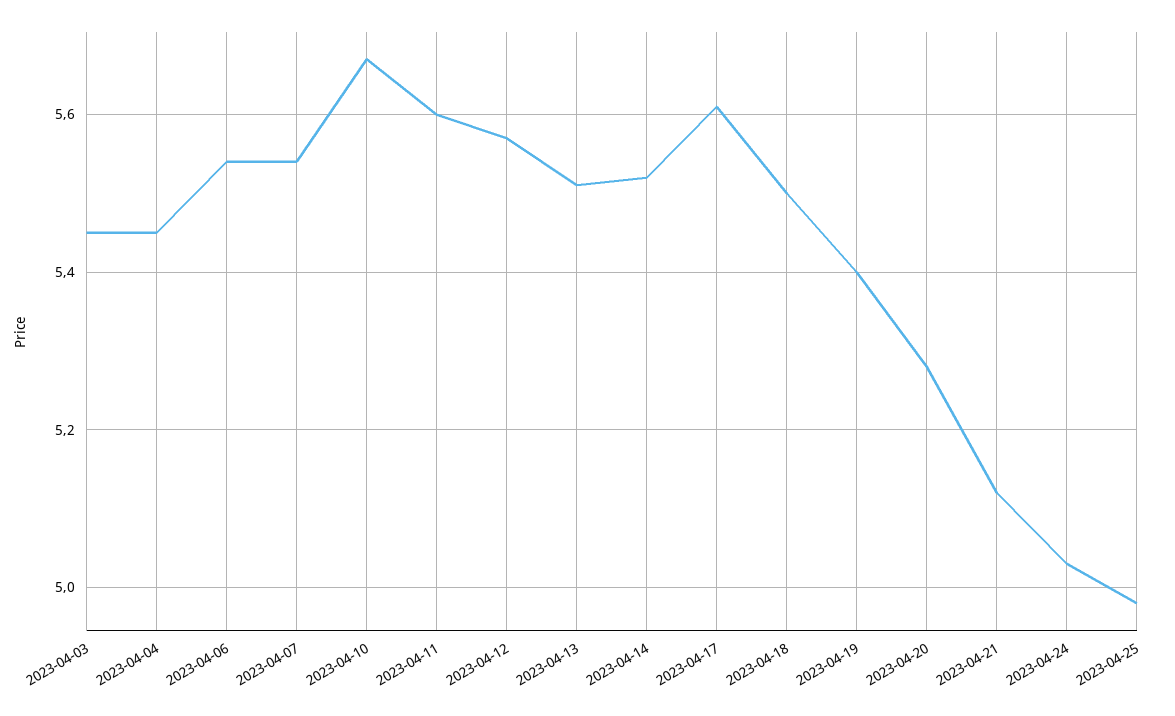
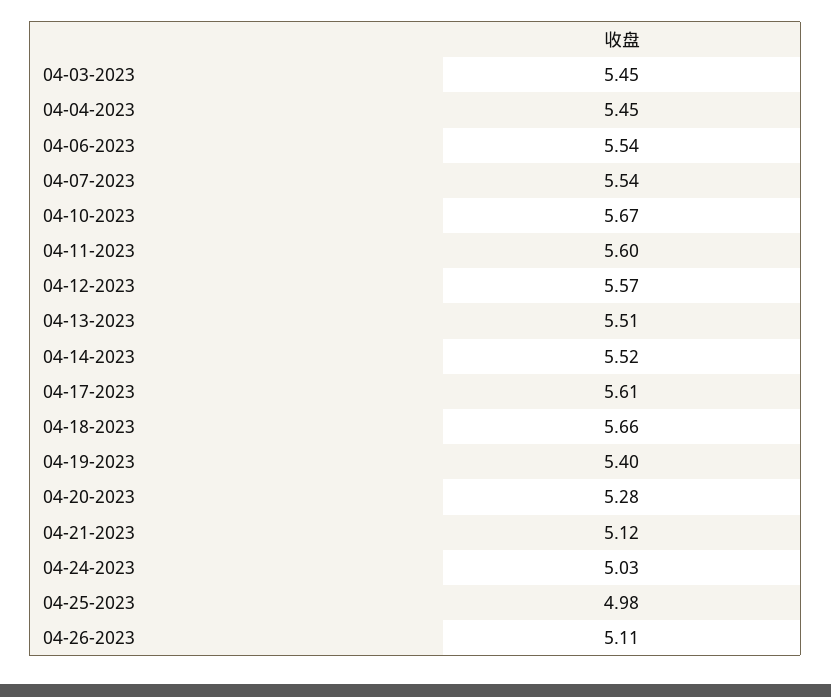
2023-04-18: 5.5 -> 5.66
04-26-2023: none -> 5.11

